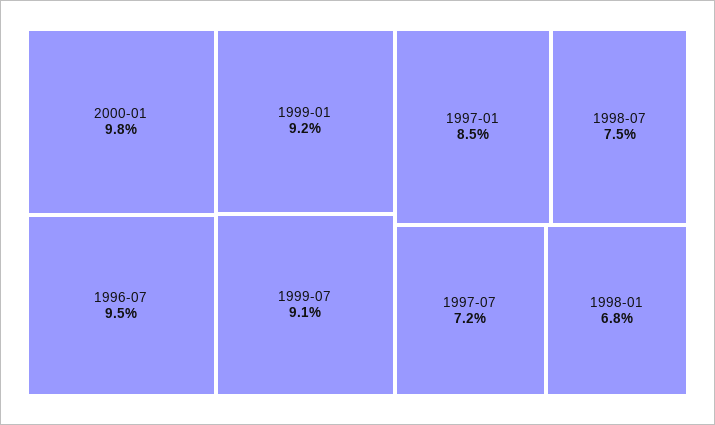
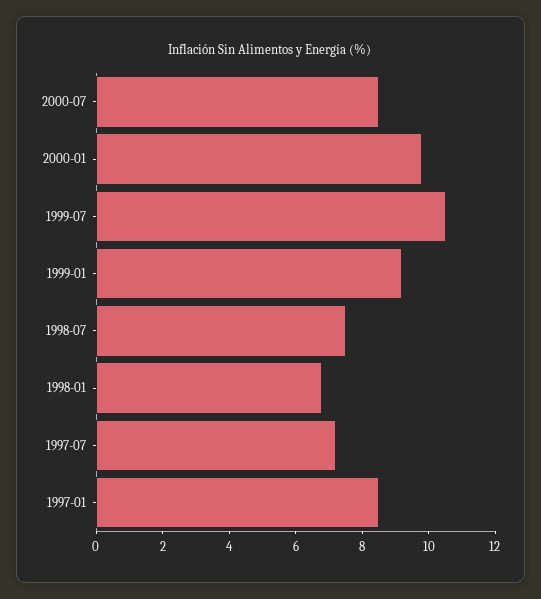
1996-07: 9.5 -> none
1999-07: 9.1 -> 10.5
2000-07: none -> 8.5

